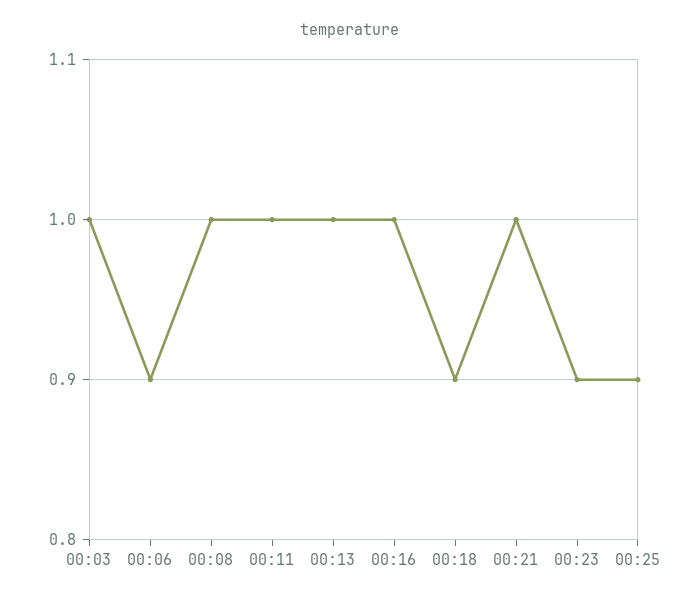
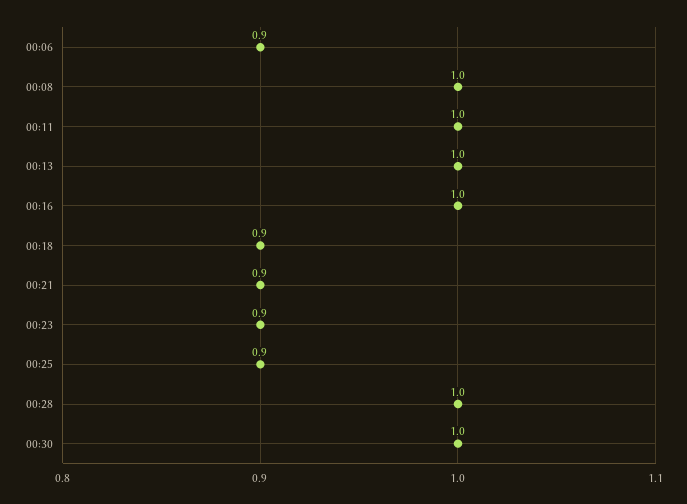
00:03: 1 -> none
00:21: 1 -> 0.9
00:28: none -> 1
00:30: none -> 1

